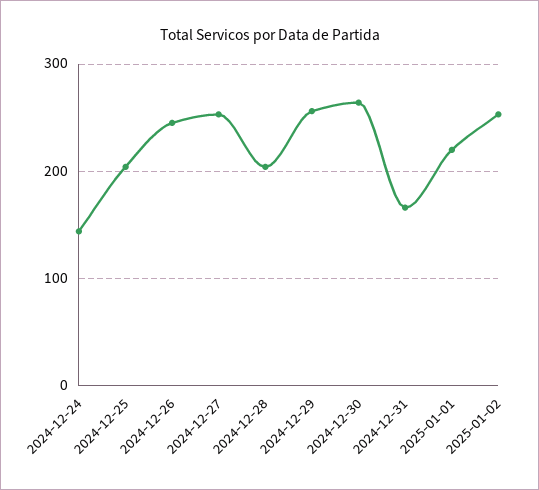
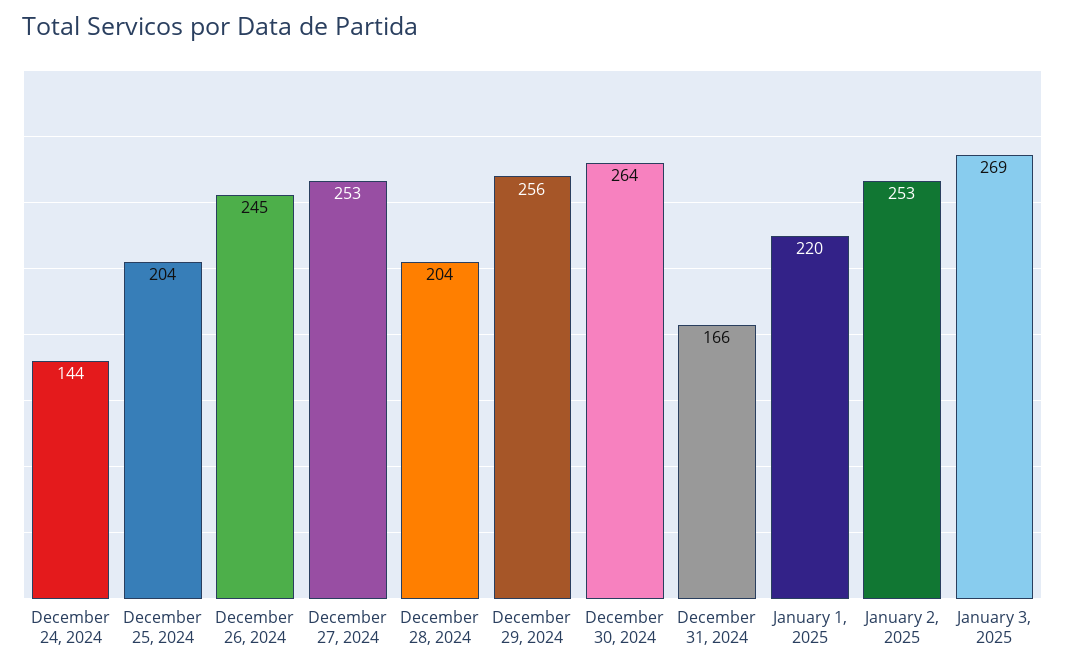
January 3, 2025: none -> 269

